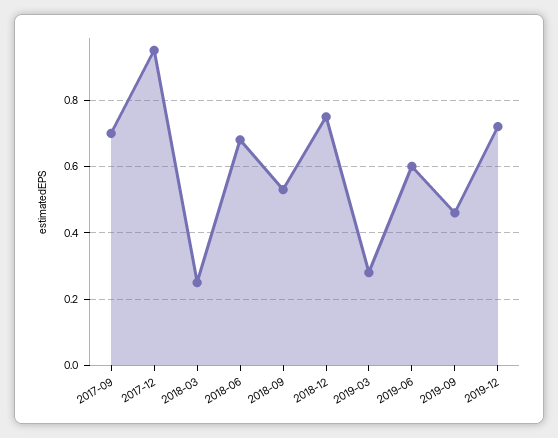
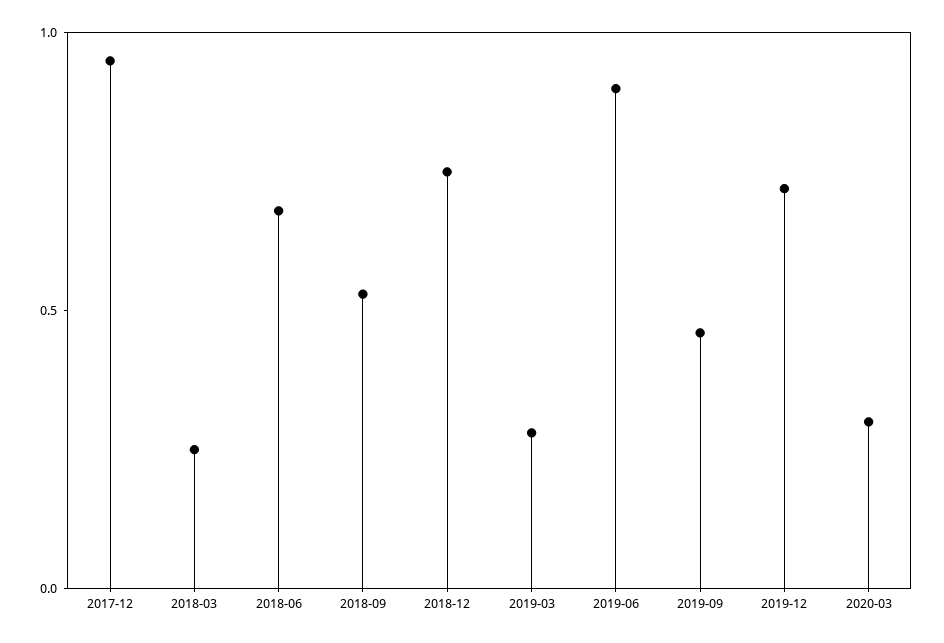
2017-09: 0.7 -> none
2019-06: 0.6 -> 0.9
2020-03: none -> 0.3

